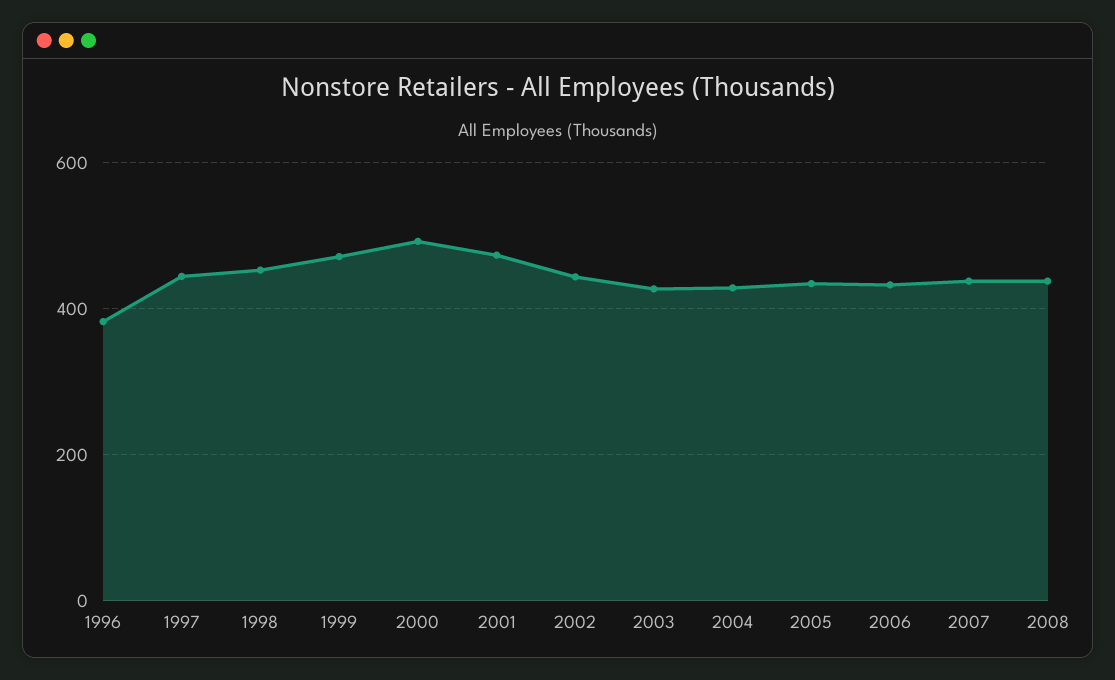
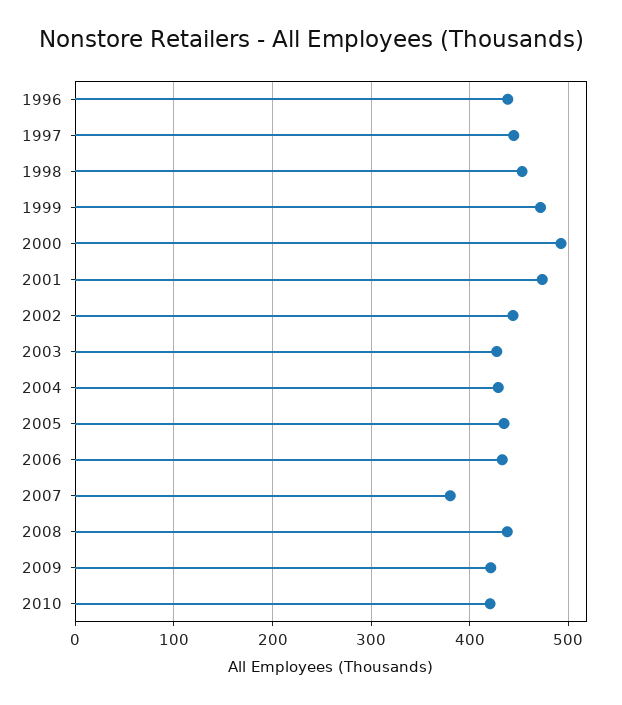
1996: 380 -> 440
2007: 440 -> 380
2009: none -> 420
2010: none -> 420

